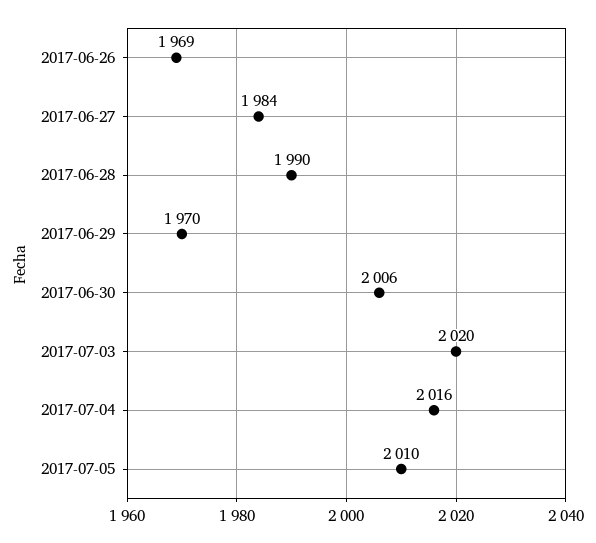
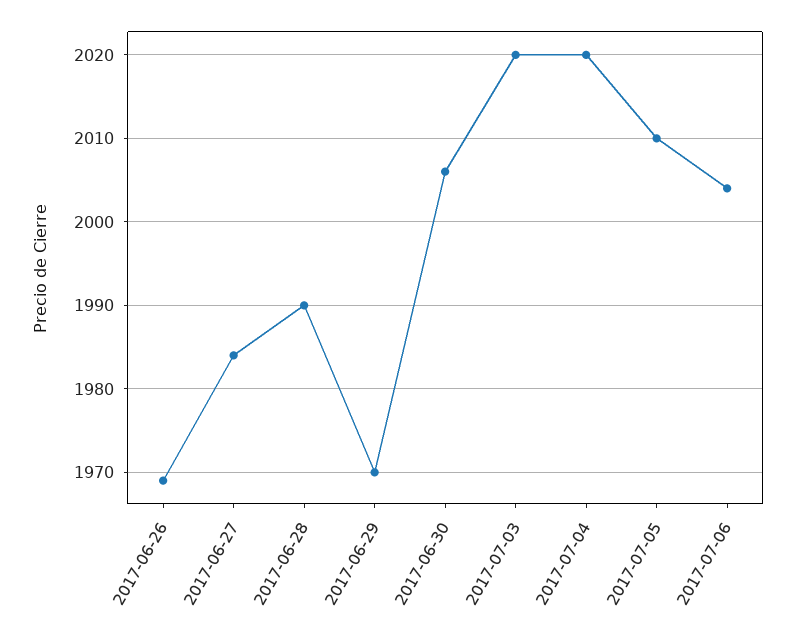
2017-07-04: 2016 -> 2020
2017-07-06: none -> 2004

